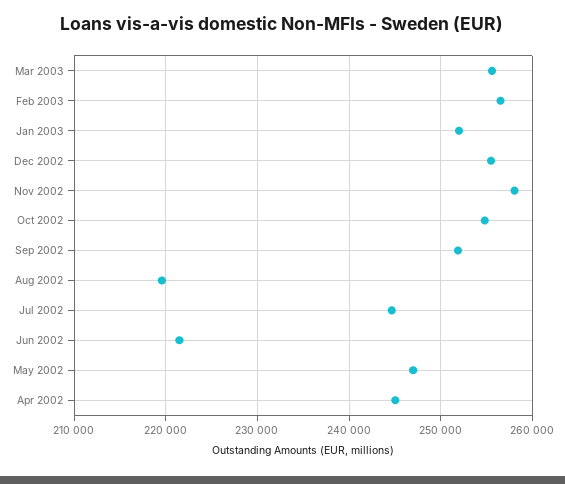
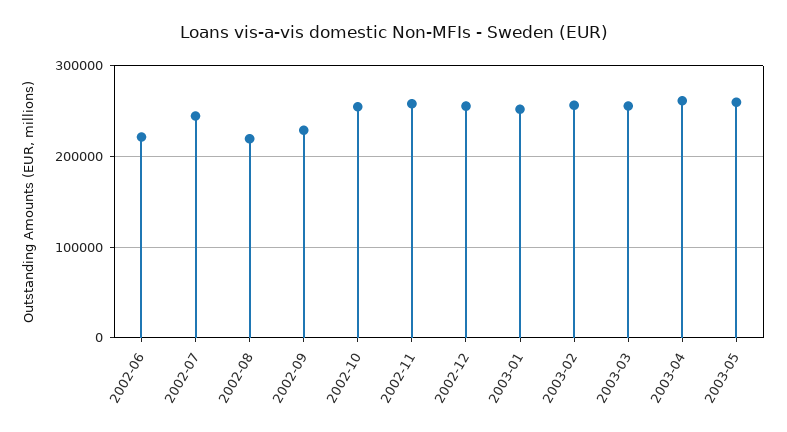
Sep 2002: 252000 -> 230000
May 2002: 247000 -> none
Apr 2002: 245000 -> none
2003-04: none -> 260000
2003-05: none -> 260000

